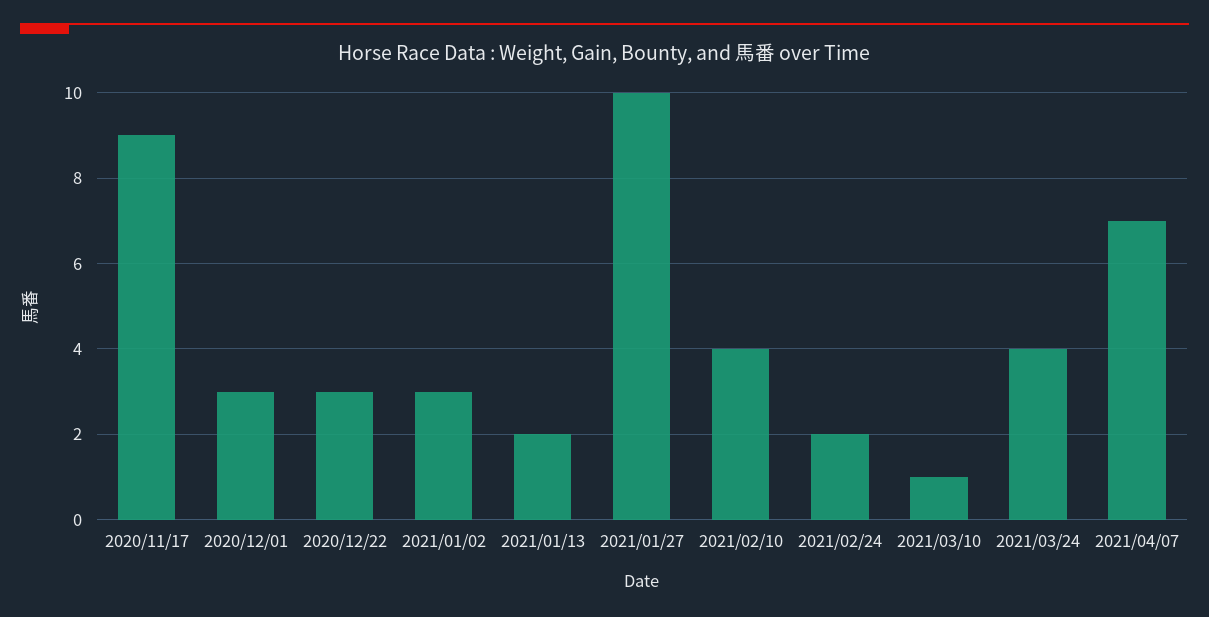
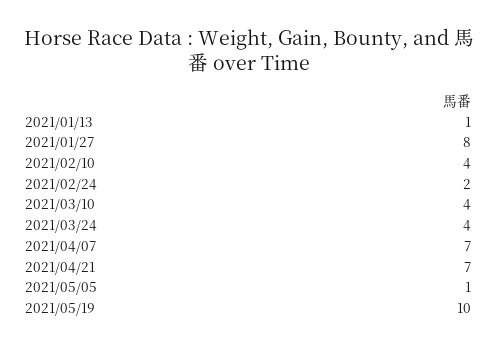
2020/11/17: 9 -> none
2020/12/01: 3 -> none
2020/12/22: 3 -> none
2021/01/02: 3 -> none
2021/01/13: 2 -> 1
2021/01/27: 10 -> 8
2021/03/10: 1 -> 4
2021/04/21: none -> 7
2021/05/05: none -> 1
2021/05/19: none -> 10

